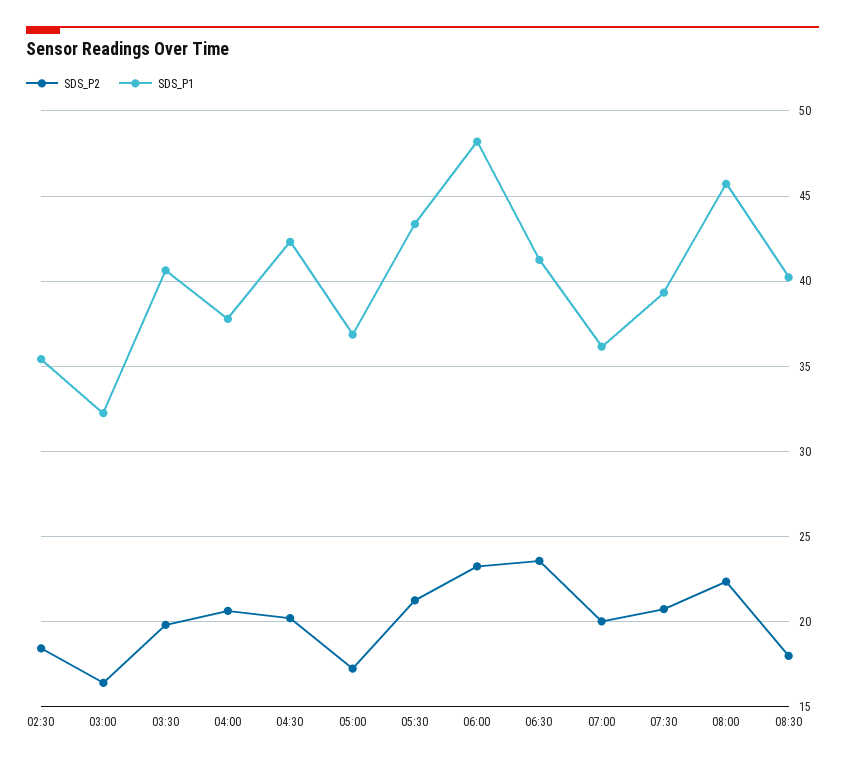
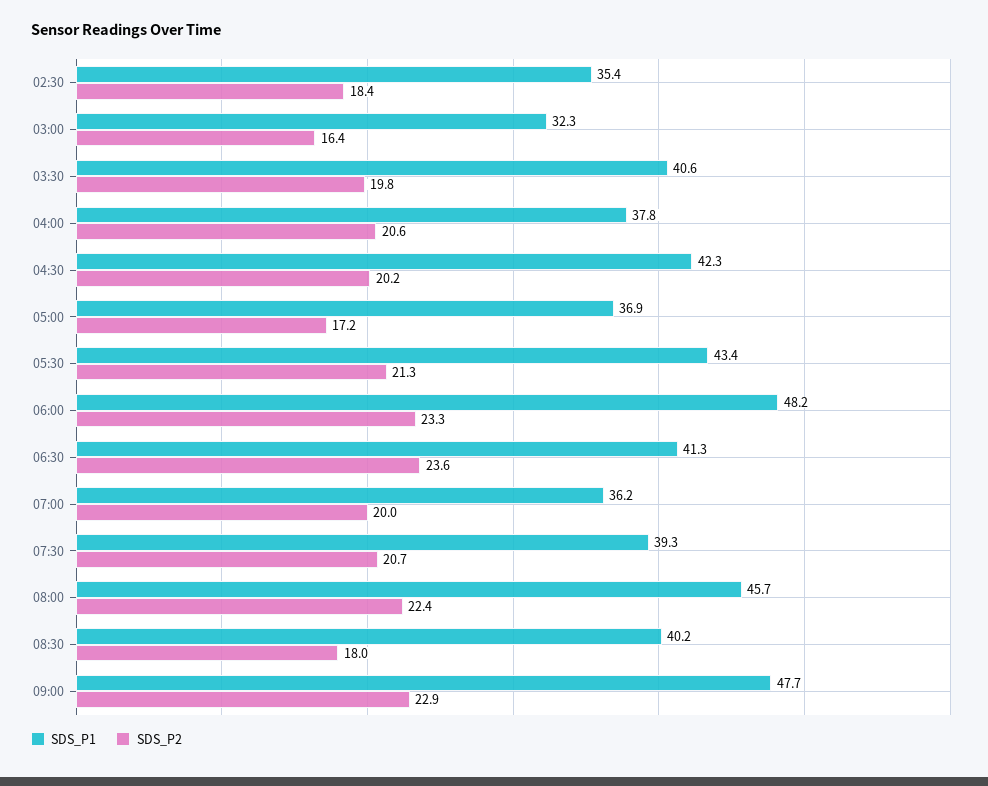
SDS_P1, 09:00: none -> 47.7
SDS_P2, 09:00: none -> 22.9

